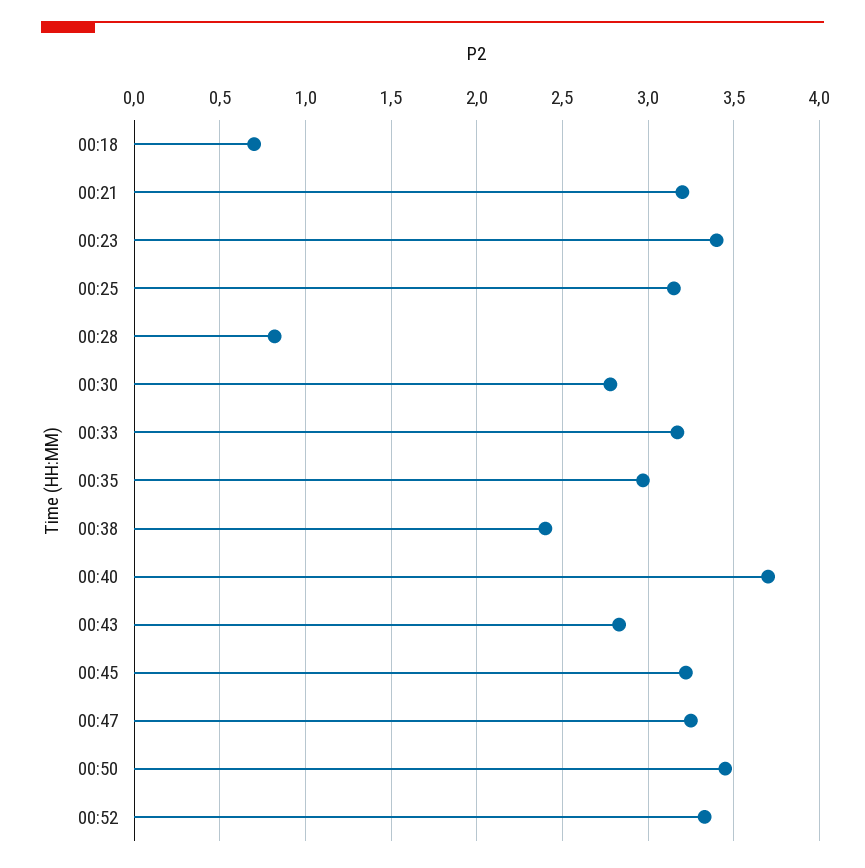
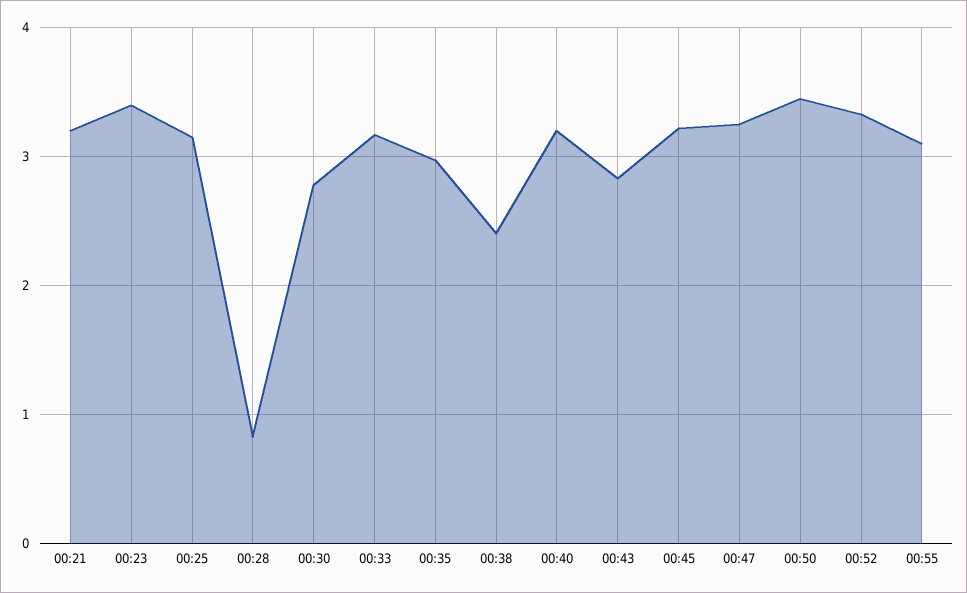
00:18: 0.7 -> none
00:40: 3.7 -> 3.2
00:55: none -> 3.1

